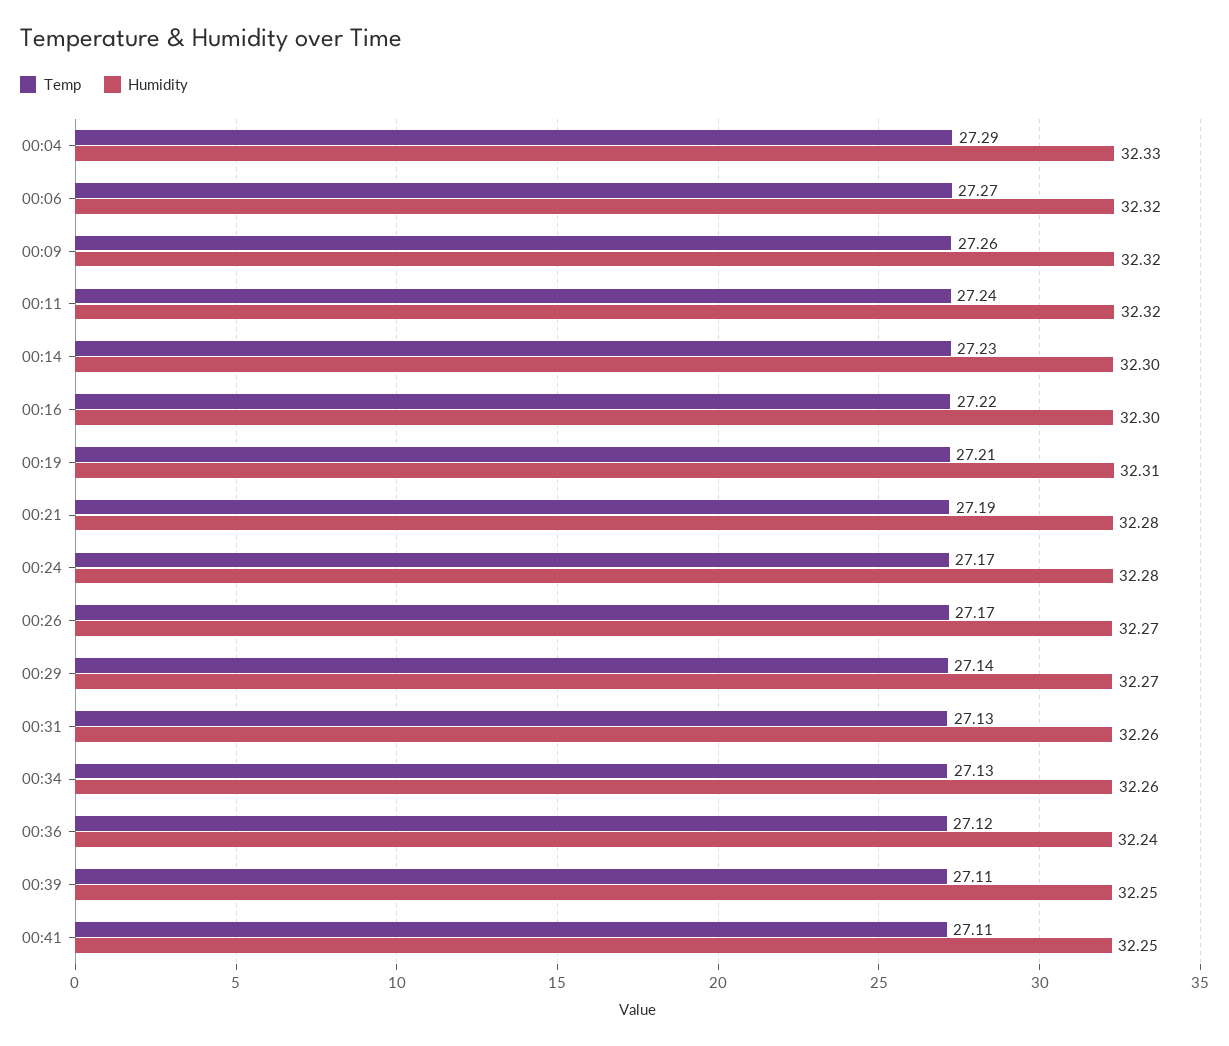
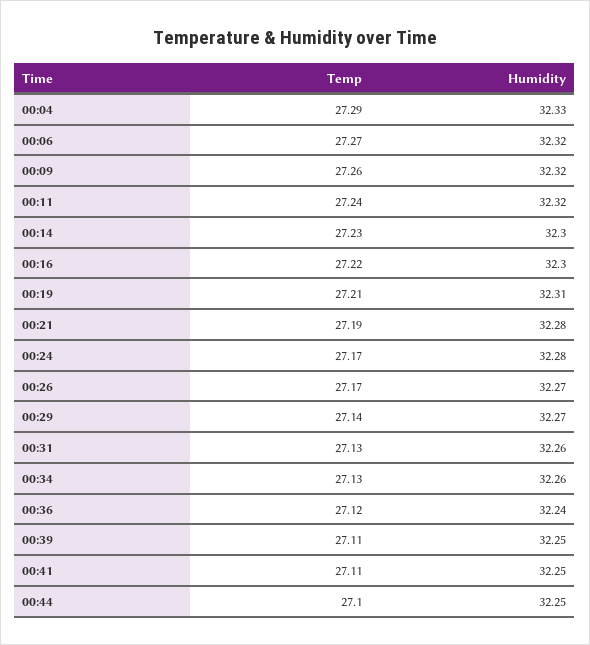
Temp, 00:44: none -> 27.1
Humidity, 00:44: none -> 32.25

